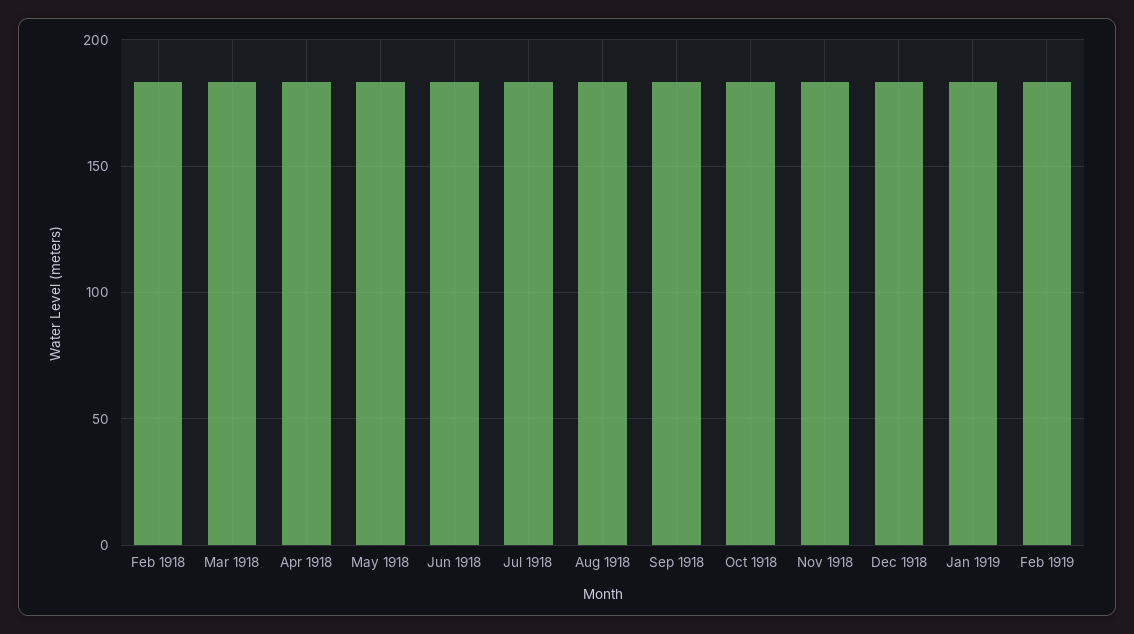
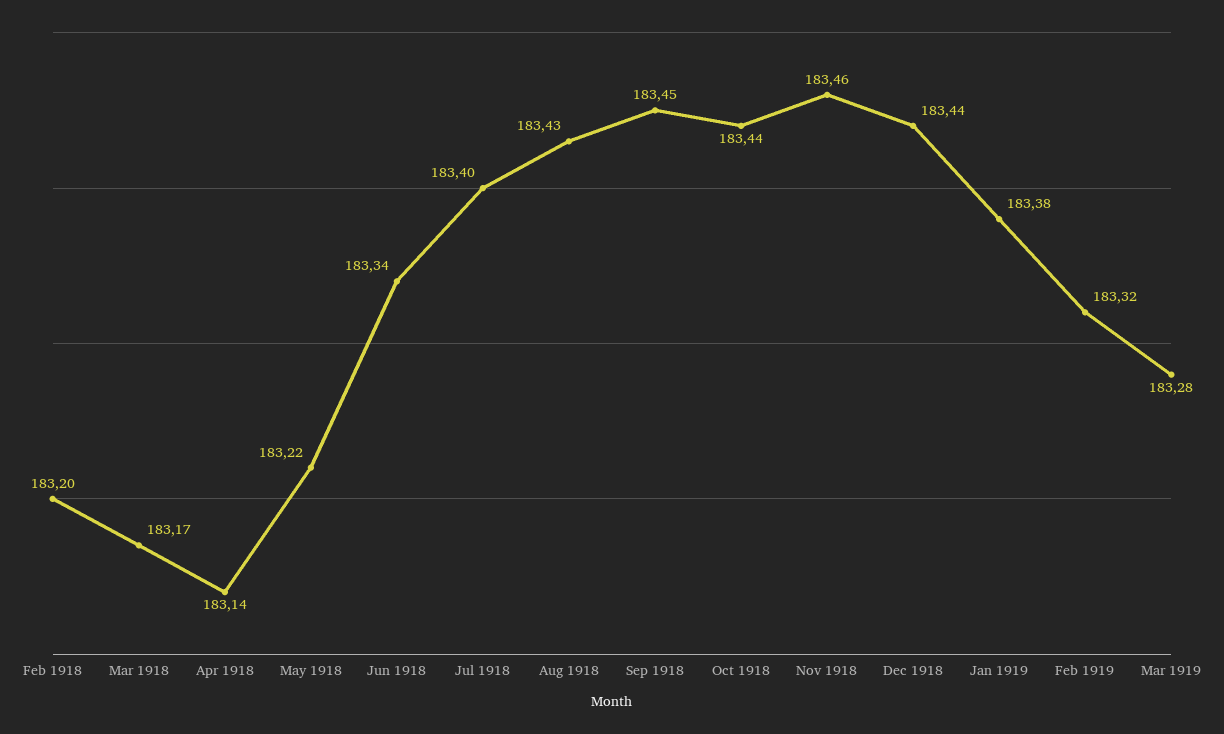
Mar 1919: none -> 183.28

